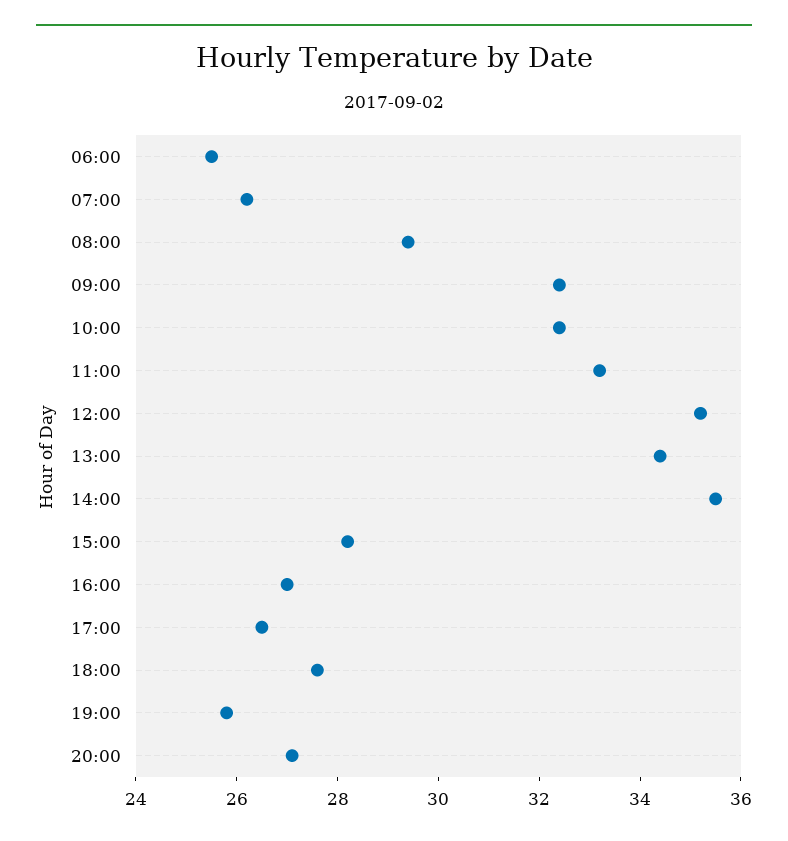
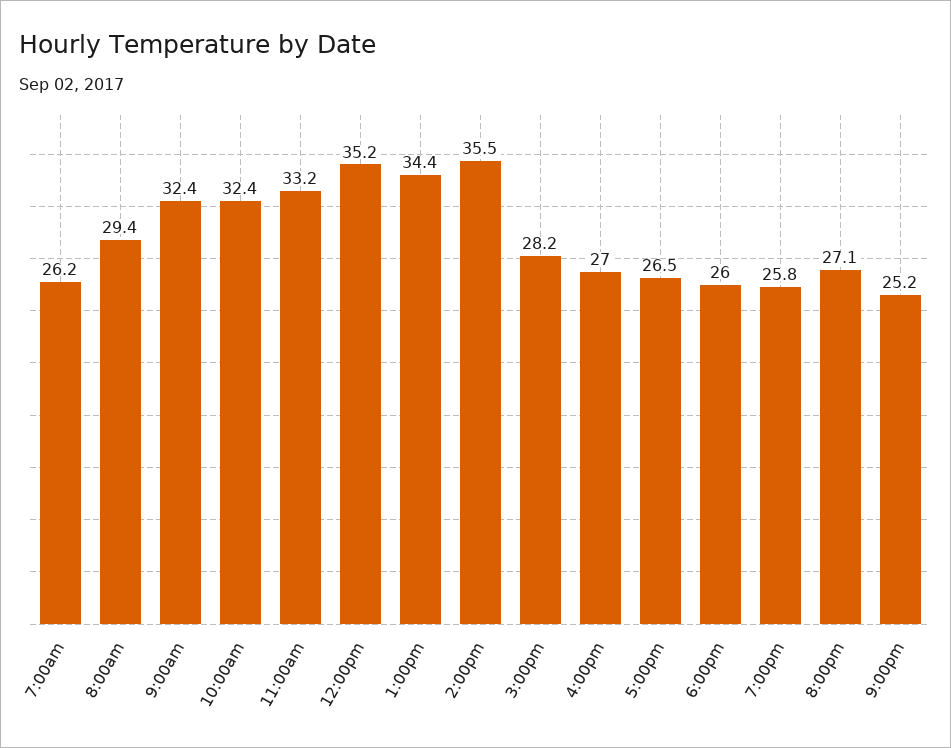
06:00: 25.5 -> none
18:00: 27.5 -> 26
9:00pm: none -> 25.2

